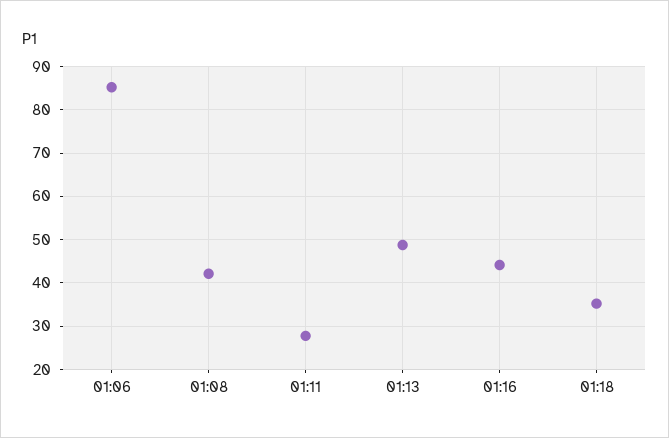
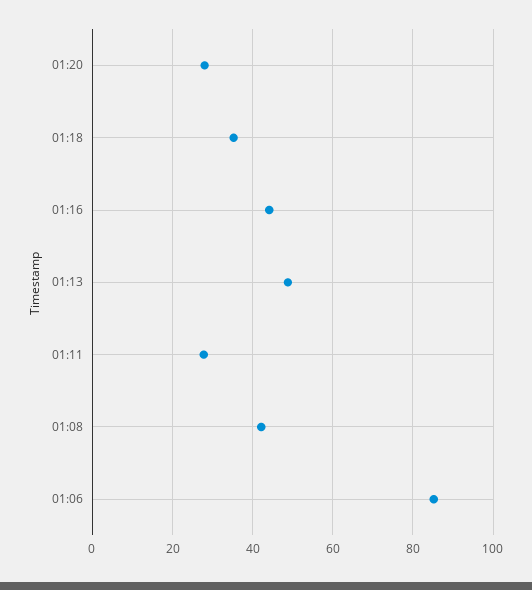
01:20: none -> 28

